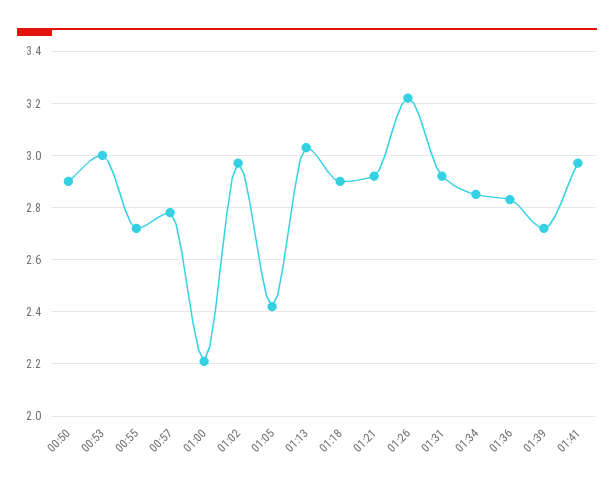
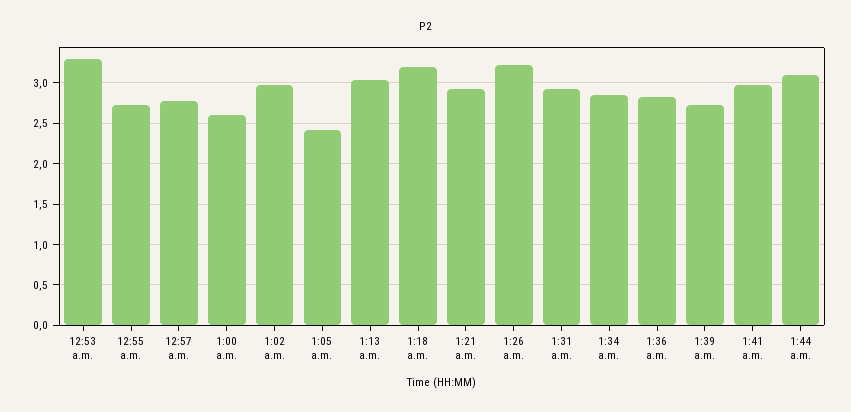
00:50: 2.9 -> none
00:53: 3 -> 3.3
01:00: 2.2 -> 2.6
01:18: 2.9 -> 3.2
1:44 a.m.: none -> 3.1

